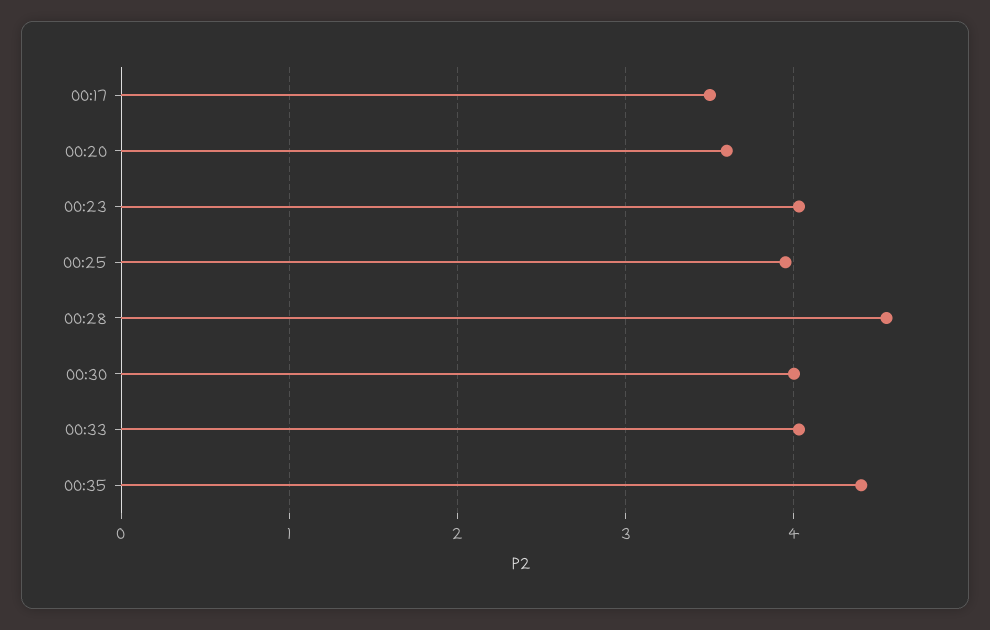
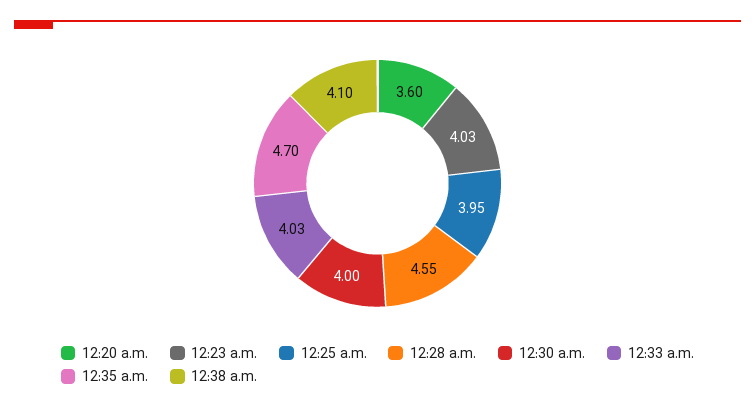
00:17: 3.5 -> none
00:35: 4.4 -> 4.7
12:38 a.m.: none -> 4.1

